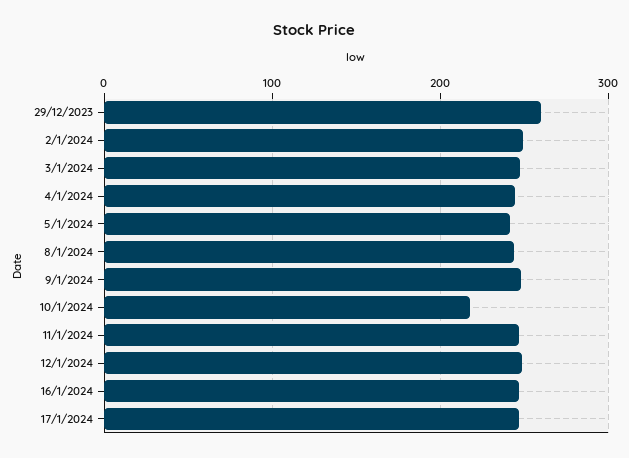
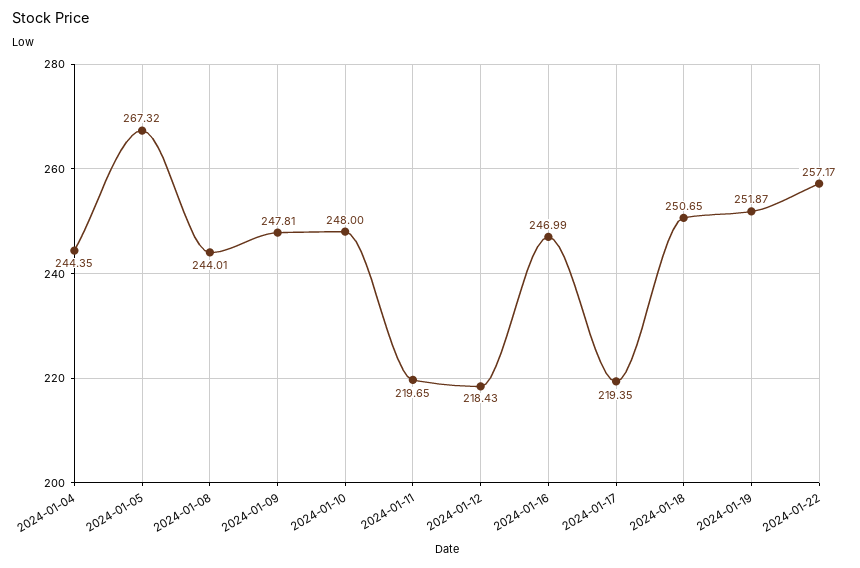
29/12/2023: 260 -> none
2/1/2024: 250 -> none
3/1/2024: 250 -> none
5/1/2024: 240 -> 267.32
10/1/2024: 220 -> 248
11/1/2024: 250 -> 219.65
12/1/2024: 250 -> 218.43
17/1/2024: 250 -> 219.35
2024-01-18: none -> 250.65
2024-01-19: none -> 251.87
2024-01-22: none -> 257.17

